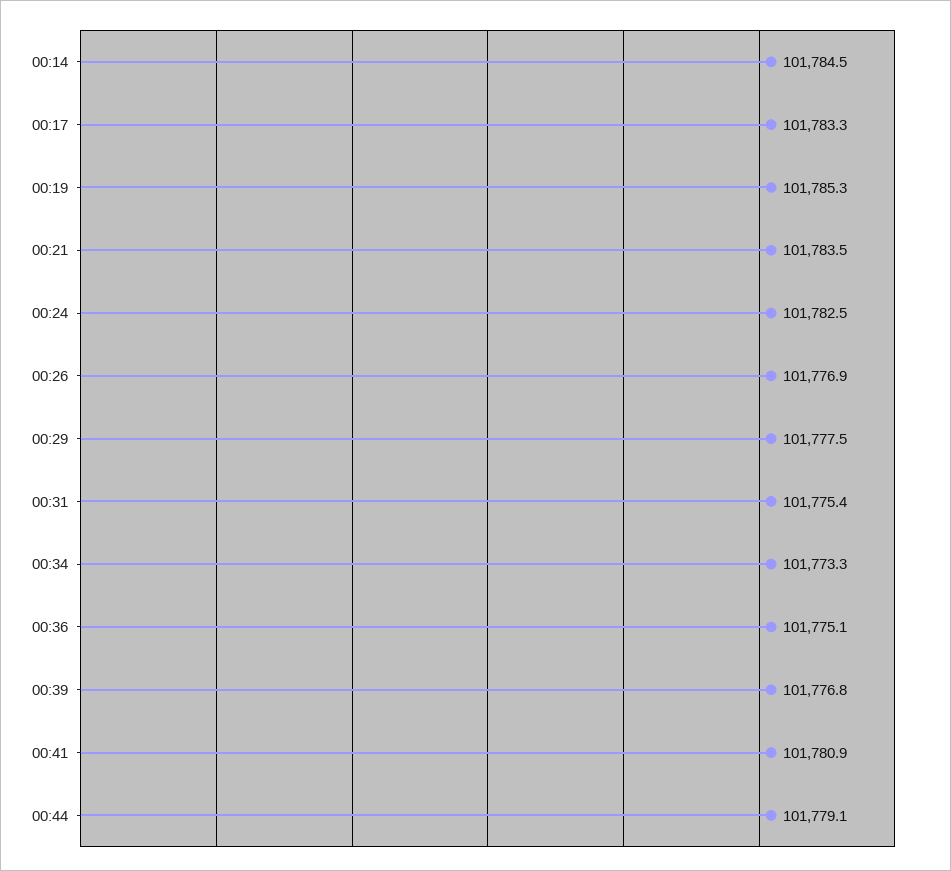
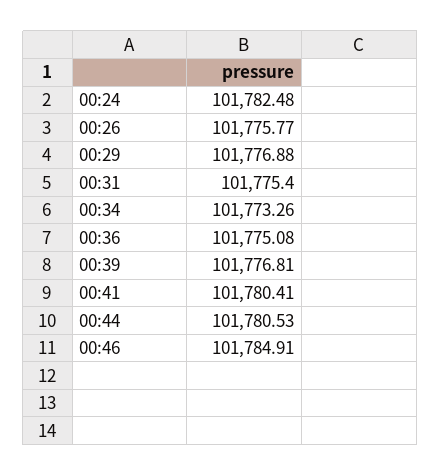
00:14: 101784.5 -> none
00:17: 101783.3 -> none
00:19: 101785.3 -> none
00:21: 101783.5 -> none
00:26: 101776.9 -> 101775.77
00:29: 101777.5 -> 101776.88
00:41: 101780.9 -> 101780.41
00:44: 101779.1 -> 101780.53
00:46: none -> 101784.91

